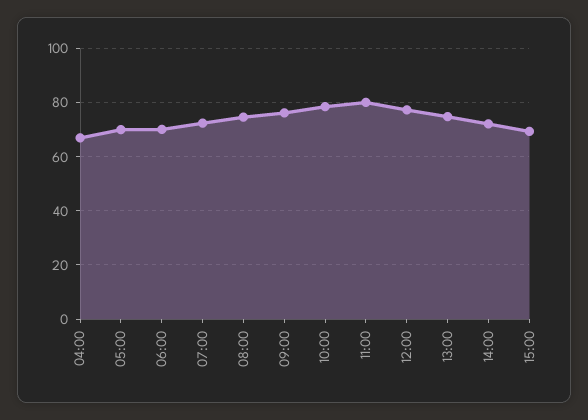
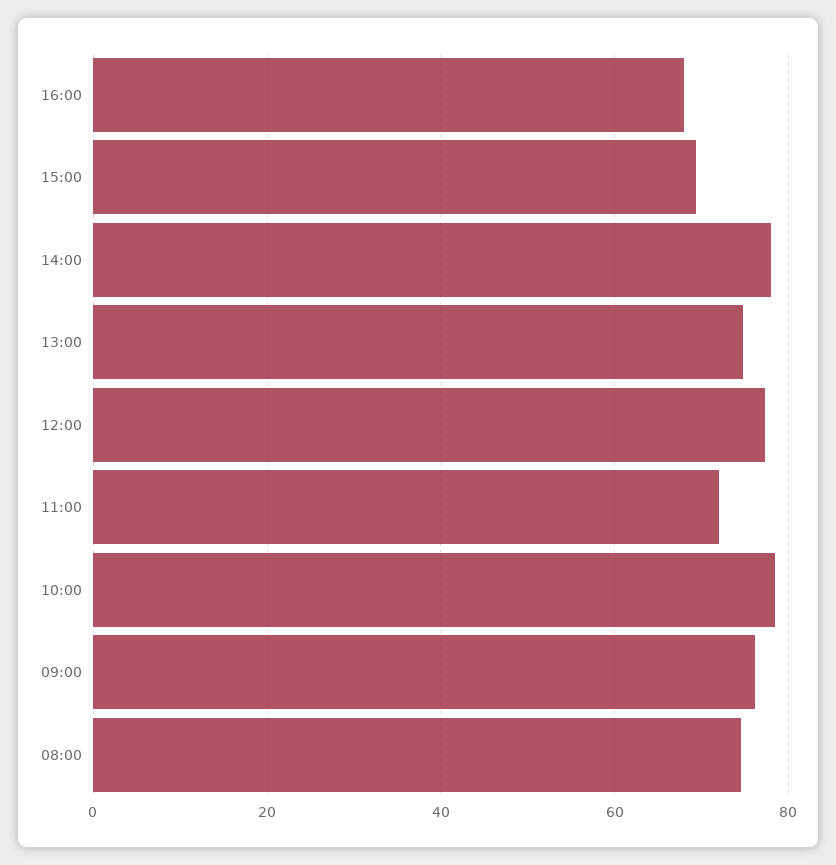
04:00: 67.5 -> none
05:00: 70 -> none
06:00: 70 -> none
07:00: 72.5 -> none
11:00: 80 -> 72
14:00: 72.5 -> 78
16:00: none -> 68

